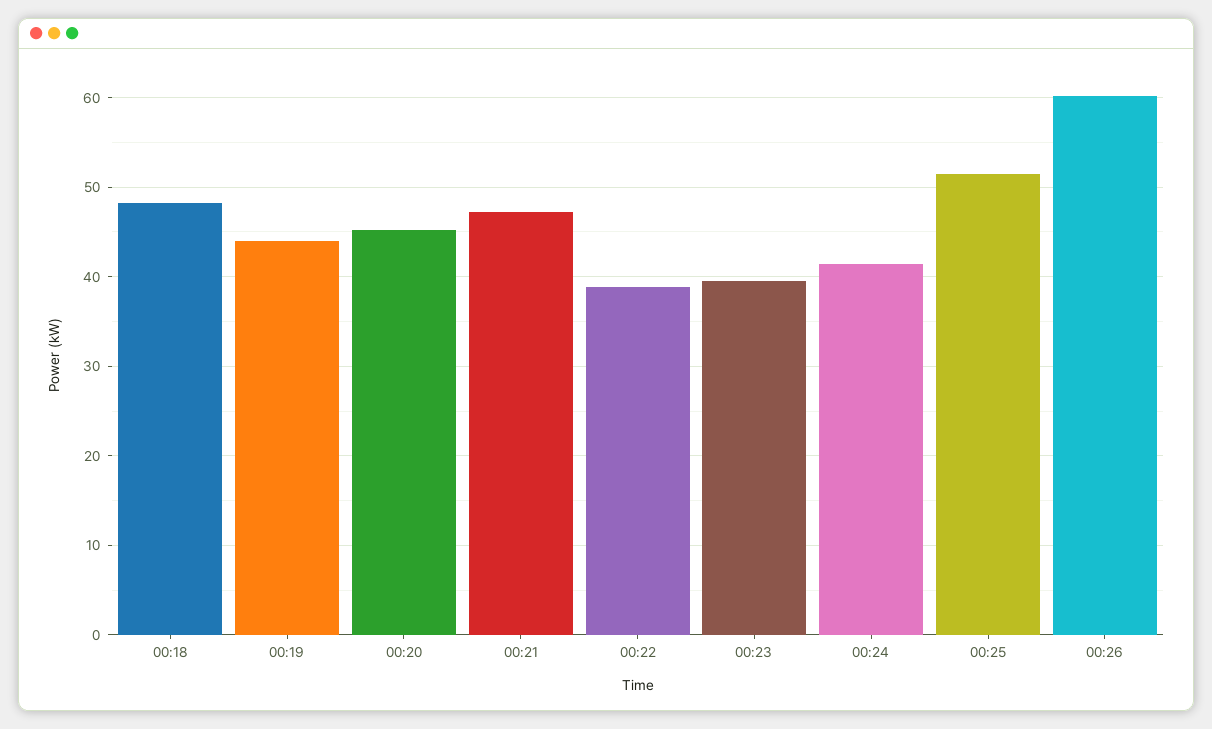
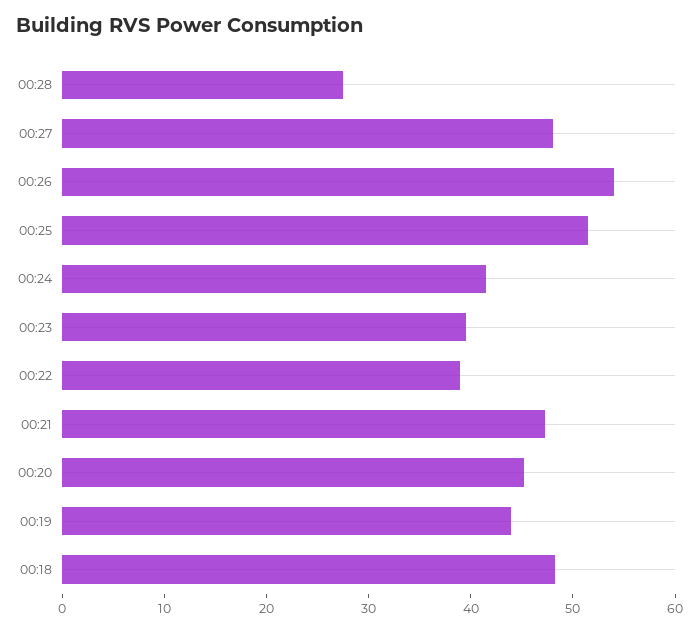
00:26: 60 -> 54
00:28: none -> 28
00:27: none -> 48

